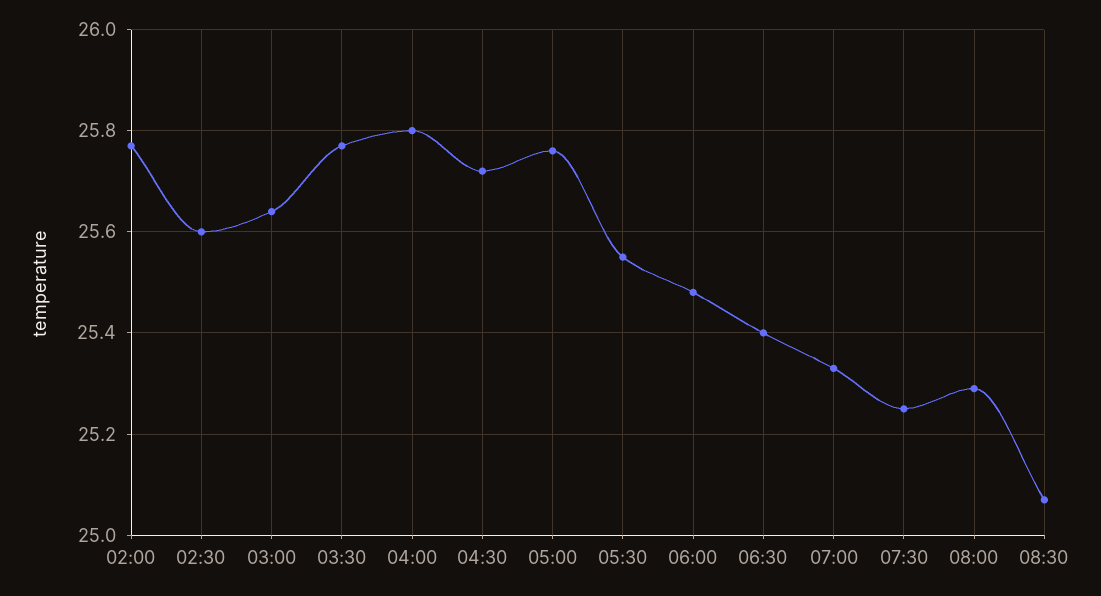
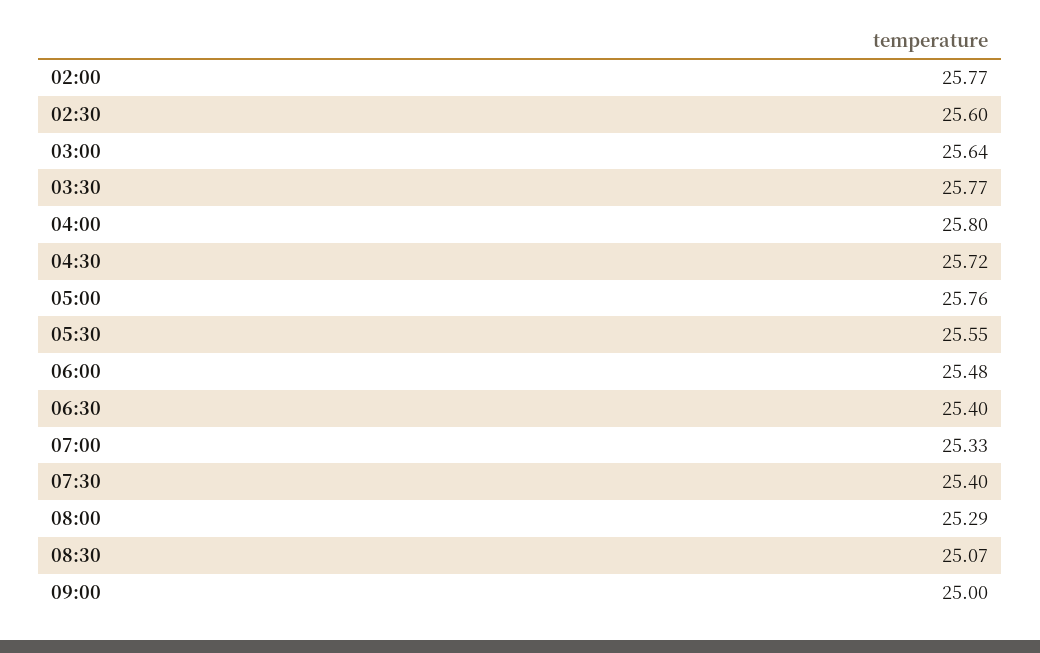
07:30: 25.25 -> 25.4
09:00: none -> 25

